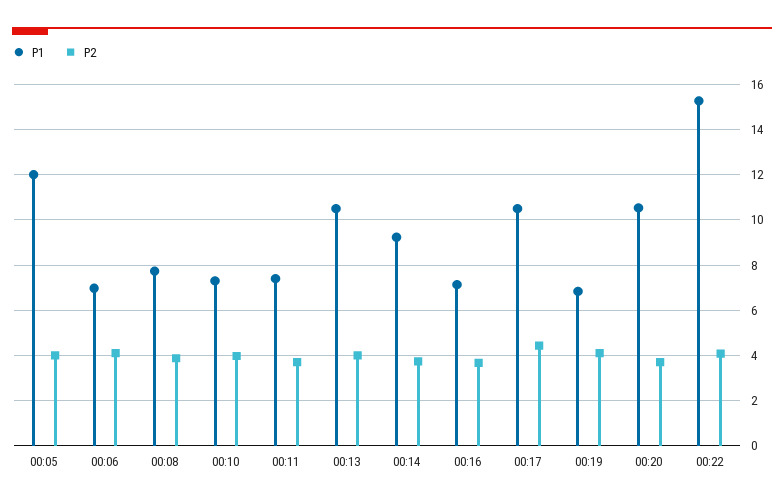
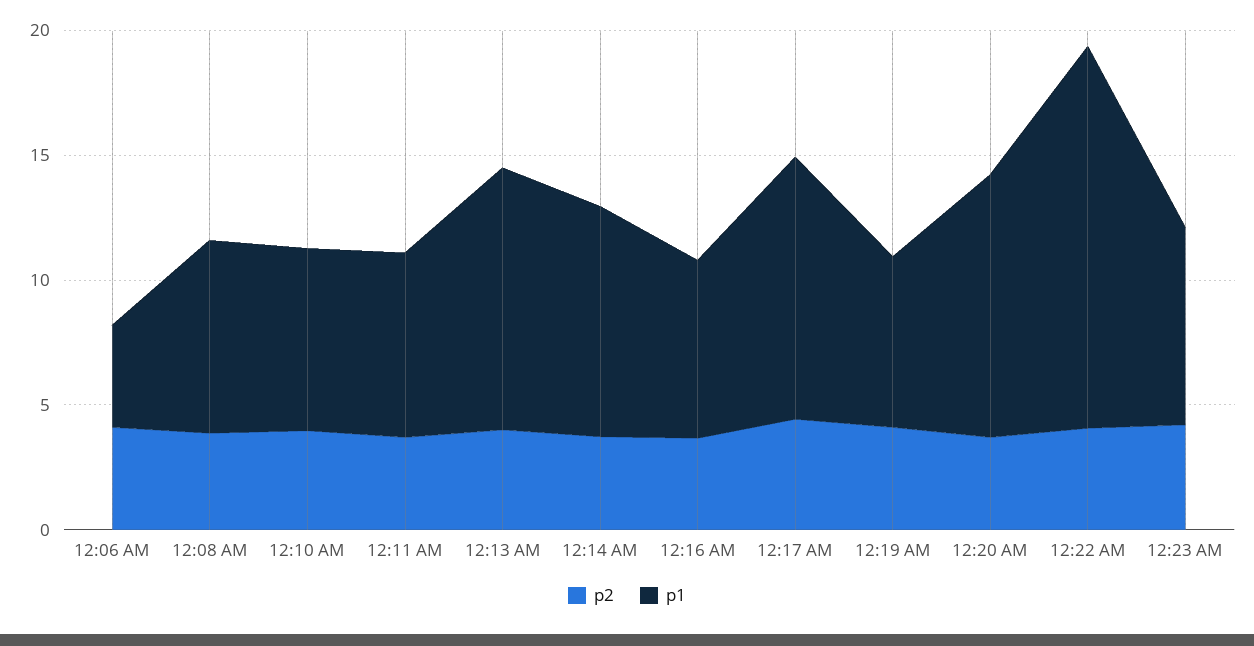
P1, 00:05: 12 -> none
P2, 00:05: 4 -> none
P1, 00:06: 7 -> 4
P2, 12:23 AM: none -> 4
P1, 12:23 AM: none -> 8

